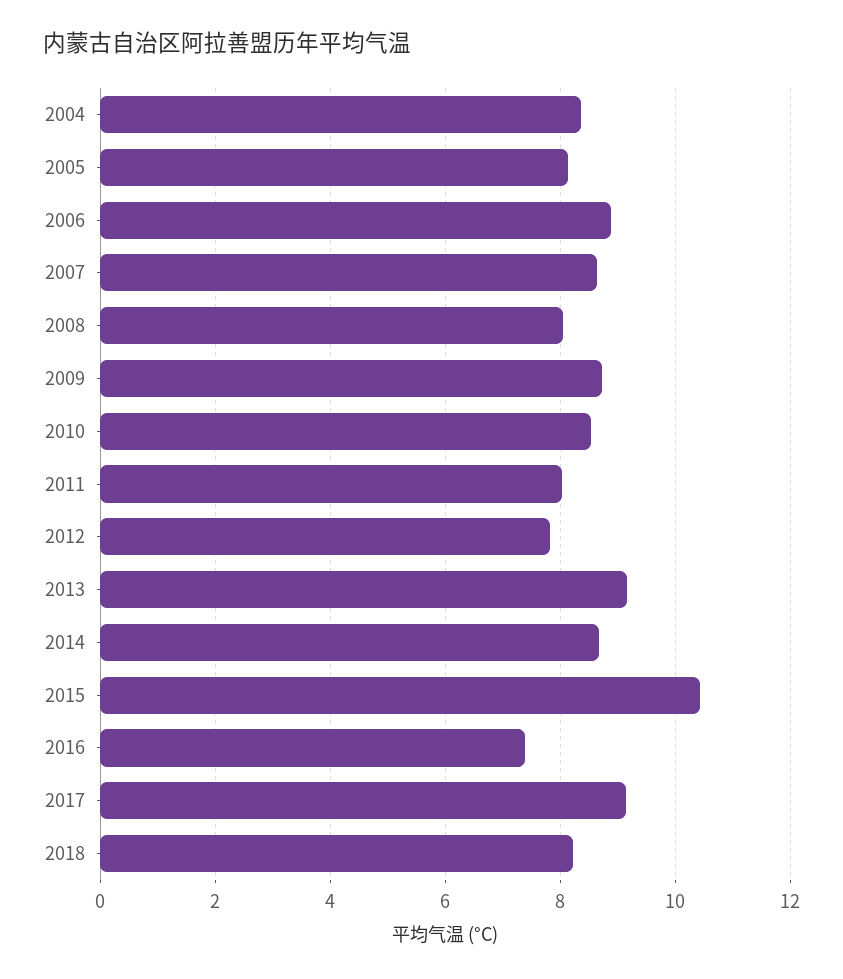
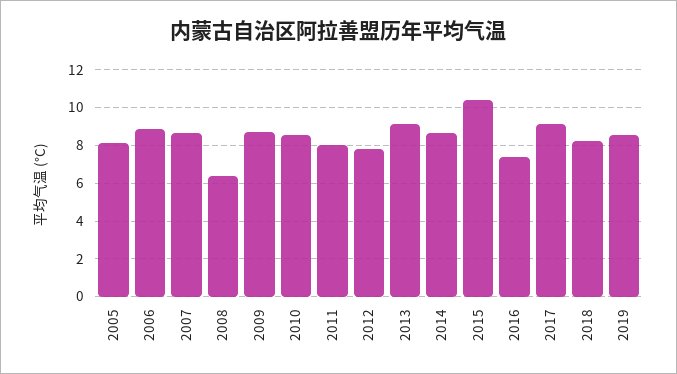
2004: 8.4 -> none
2008: 8 -> 6.5
2019: none -> 8.5

